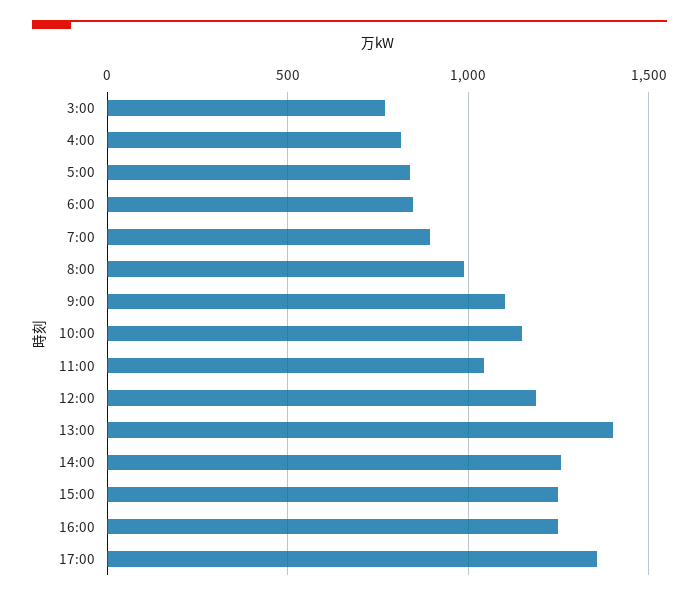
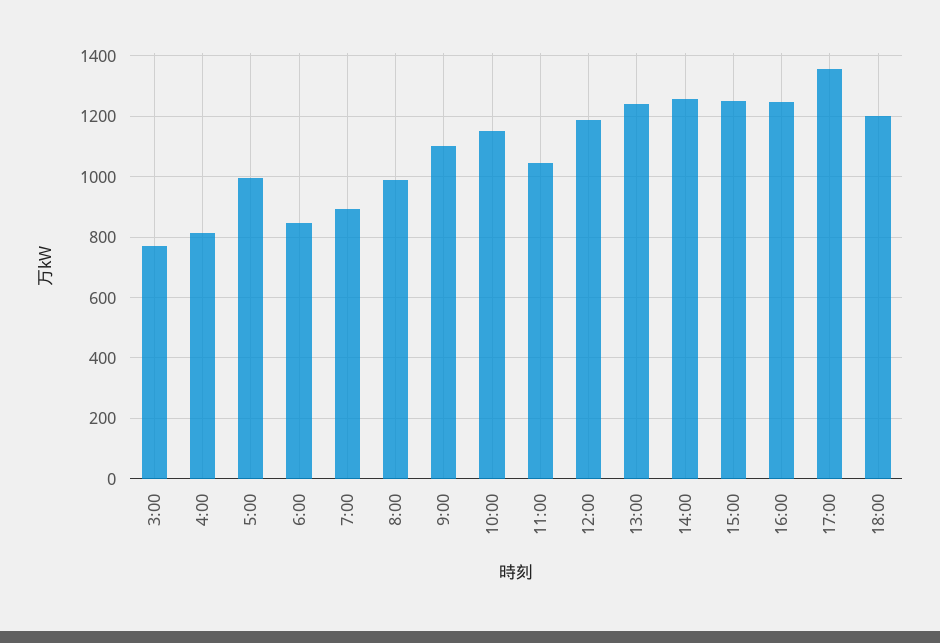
5:00: 850 -> 1000
13:00: 1400 -> 1240
18:00: none -> 1200

